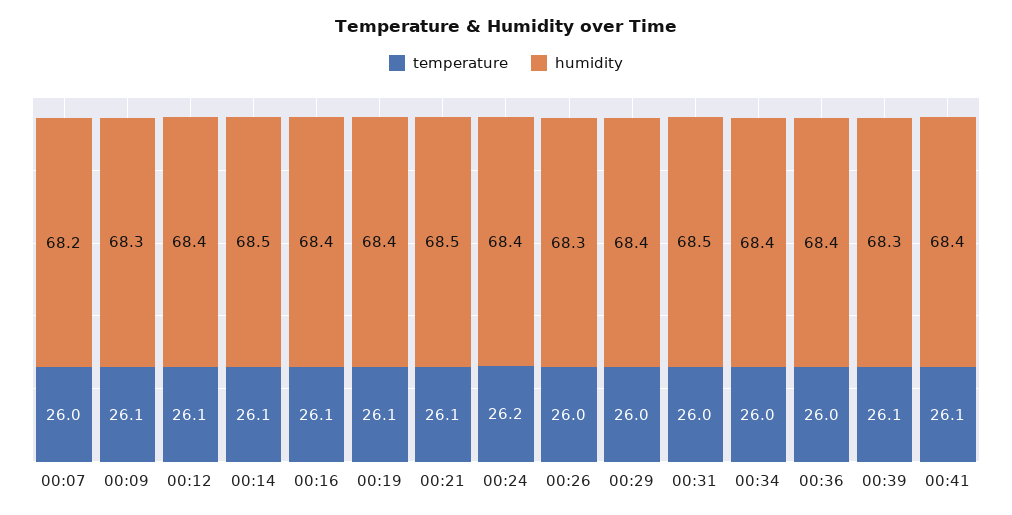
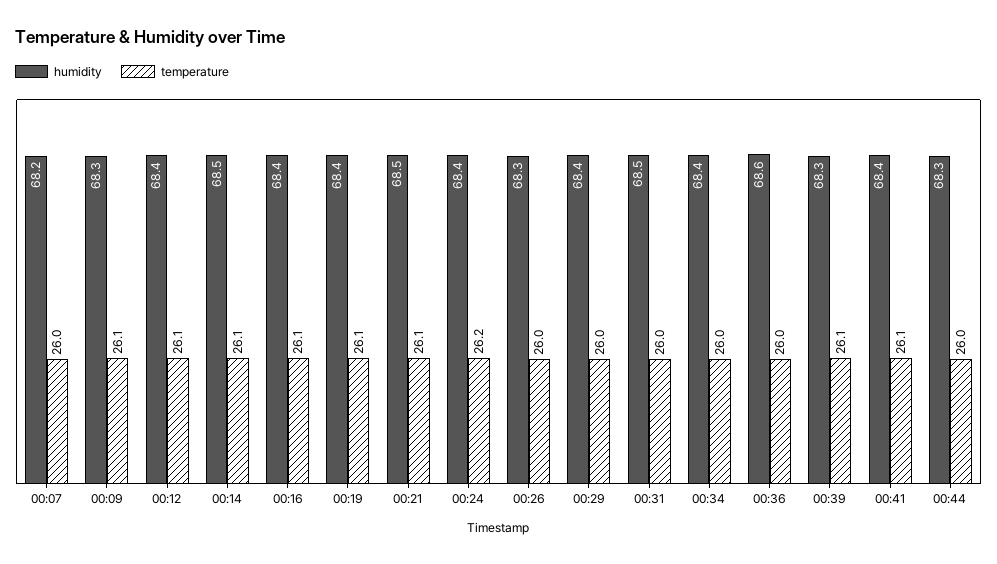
humidity, 00:36: 68.4 -> 68.6
humidity, 00:44: none -> 68.3
temperature, 00:44: none -> 26

